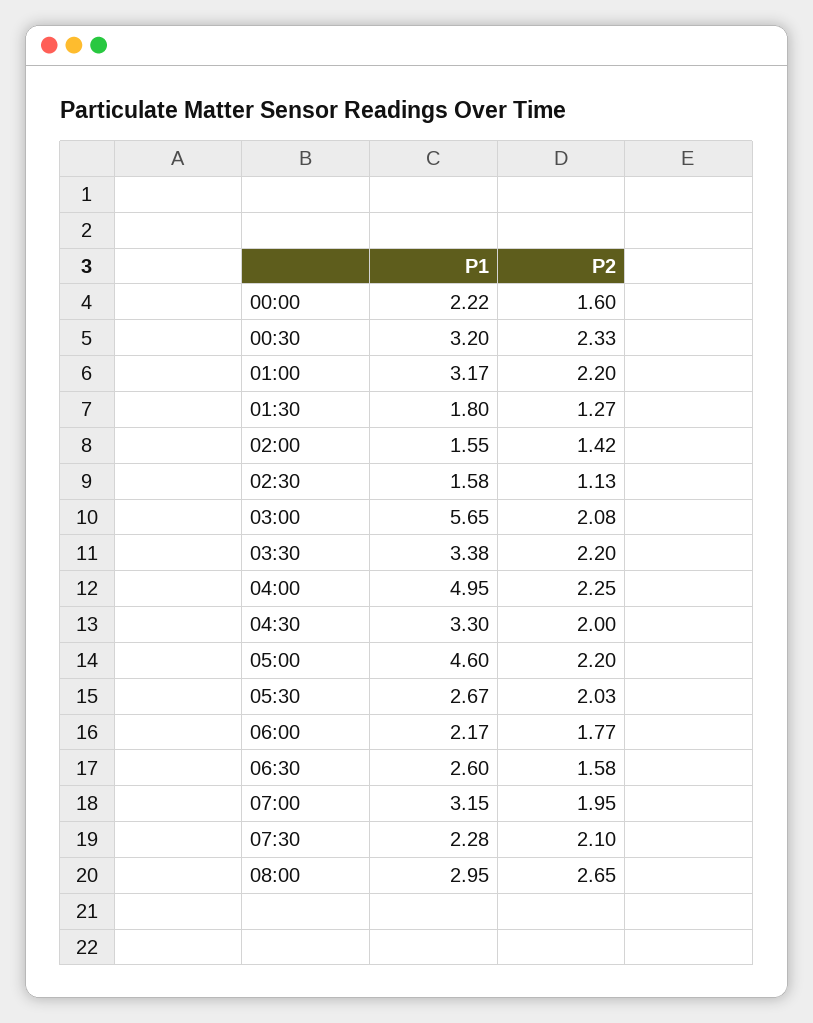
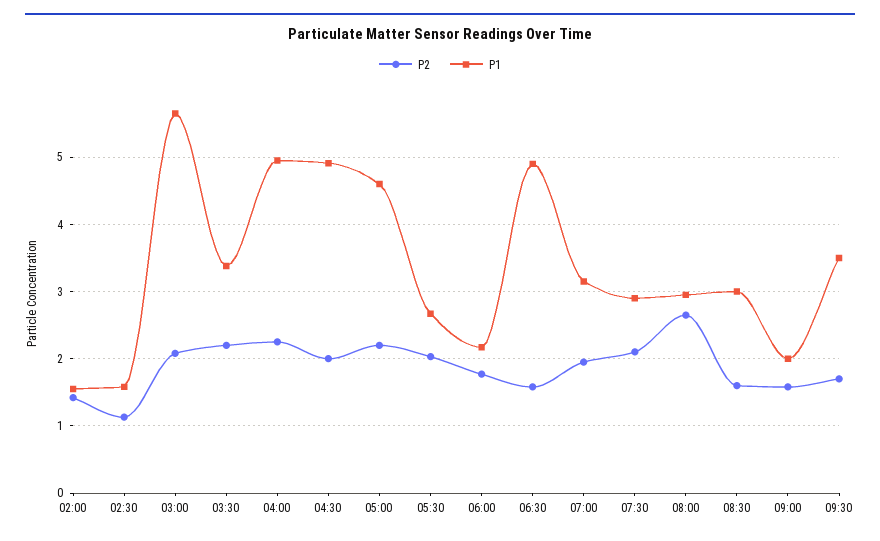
P1, 00:00: 2.22 -> none
P2, 00:00: 1.6 -> none
P1, 00:30: 3.2 -> none
P2, 00:30: 2.33 -> none
P1, 01:00: 3.17 -> none
P2, 01:00: 2.2 -> none
P1, 01:30: 1.8 -> none
P2, 01:30: 1.27 -> none
P1, 04:30: 3.3 -> 4.9
P1, 06:30: 2.6 -> 4.9
P1, 07:30: 2.28 -> 2.9
P2, 08:30: none -> 1.6
P1, 08:30: none -> 3
P2, 09:00: none -> 1.6
P1, 09:00: none -> 2
P2, 09:30: none -> 1.7
P1, 09:30: none -> 3.5

